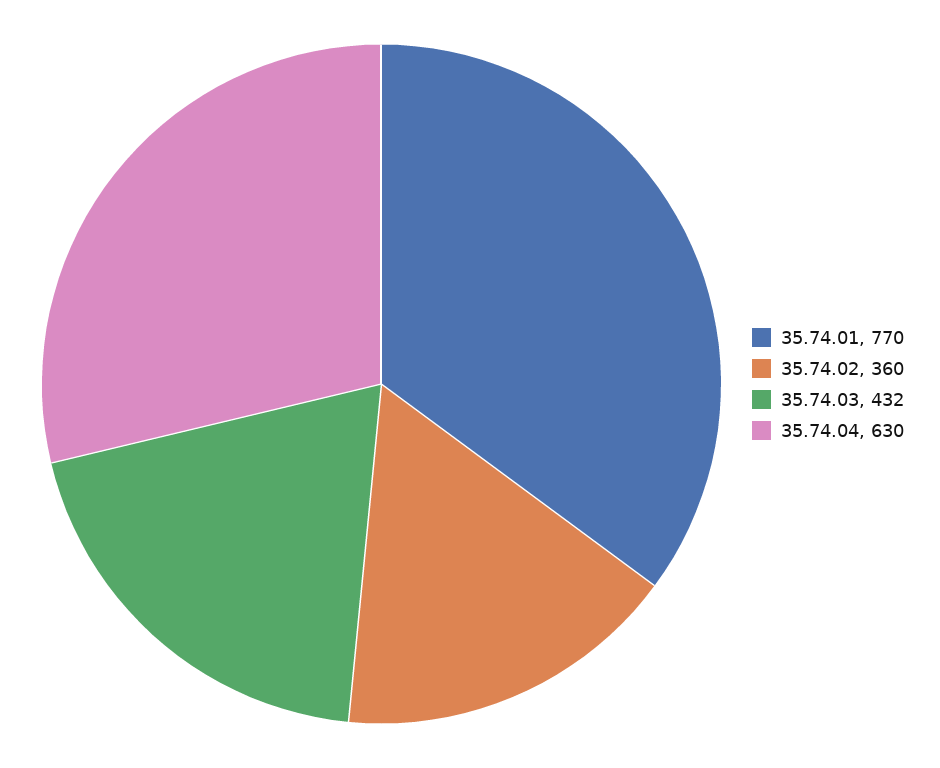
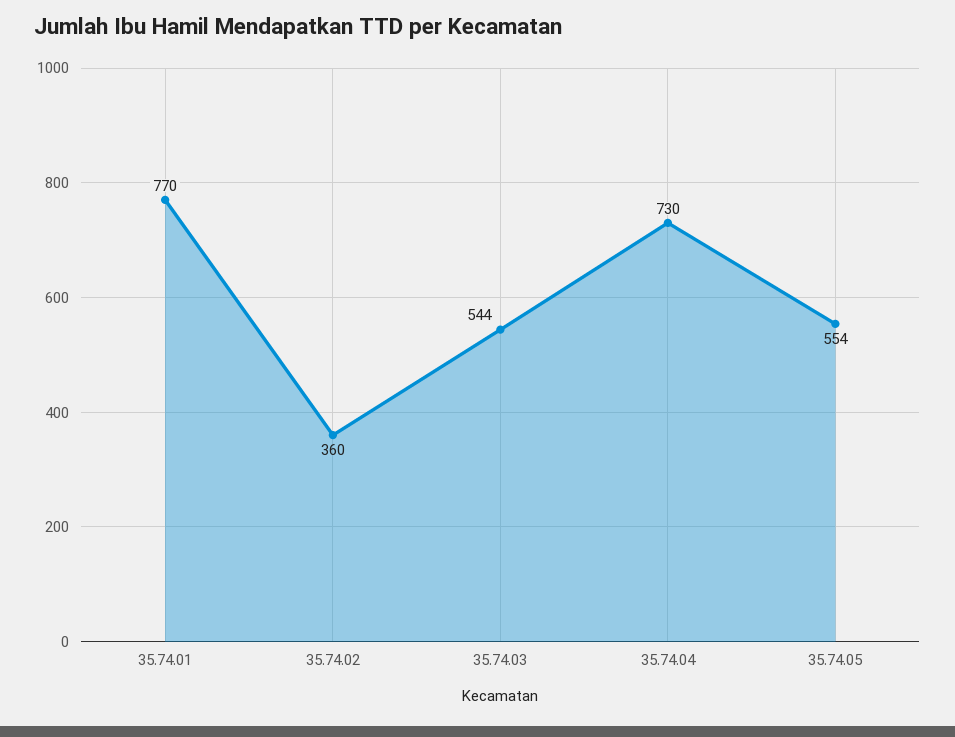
35.74.03: 432 -> 544
35.74.04: 630 -> 730
35.74.05: none -> 554

